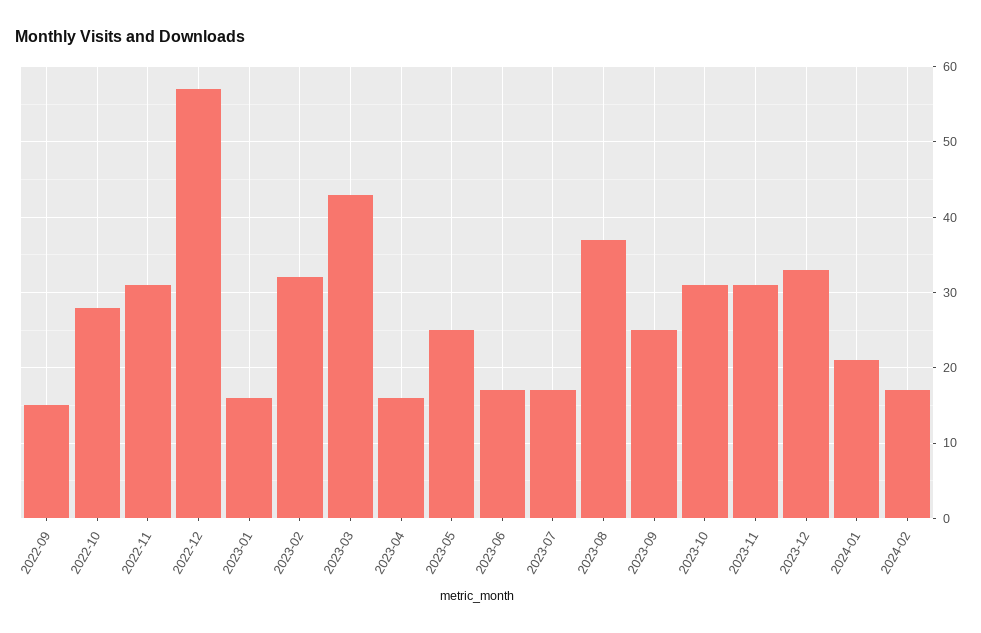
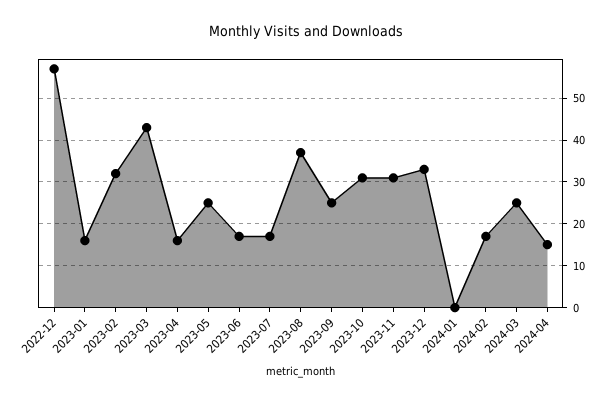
2022-09: 15 -> none
2022-10: 28 -> none
2022-11: 31 -> none
2024-01: 21 -> 0
2024-03: none -> 25
2024-04: none -> 15

